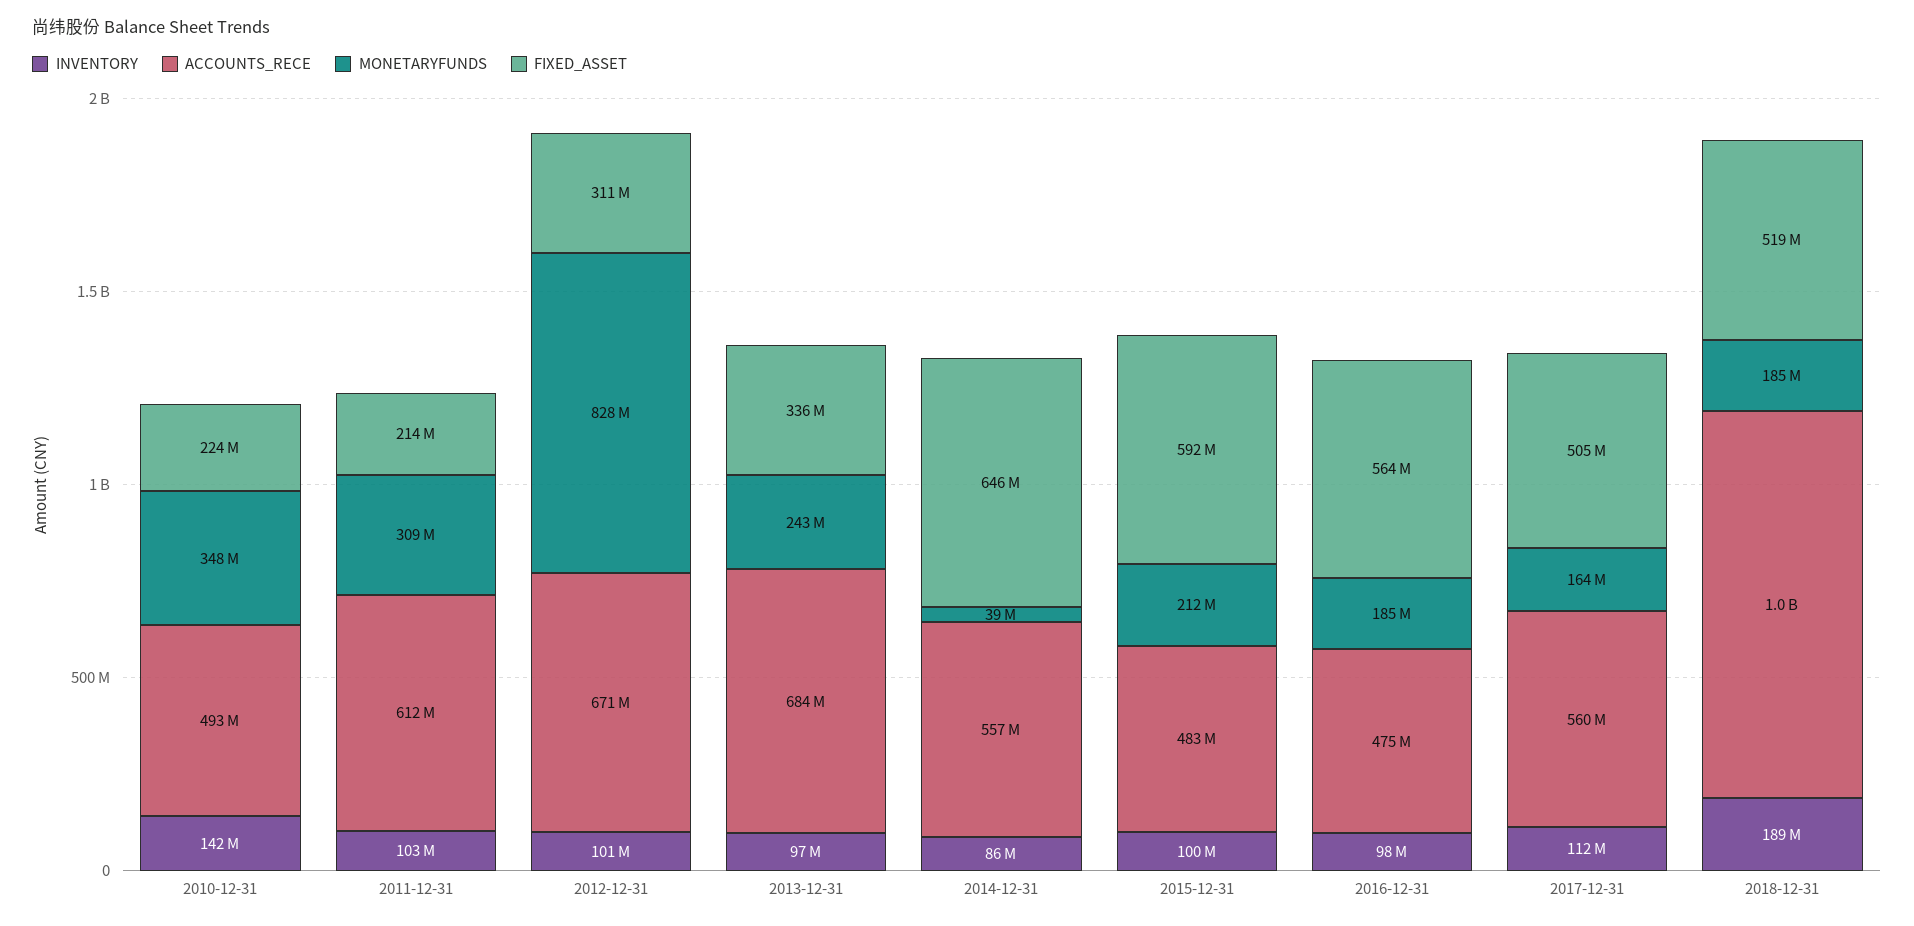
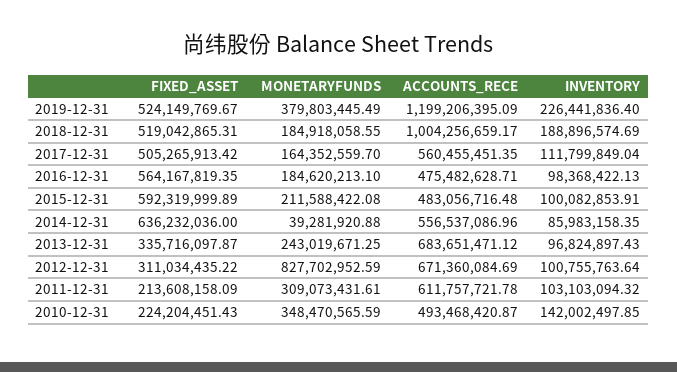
FIXED_ASSET, 2014-12-31: 646000000 -> 636232036
FIXED_ASSET, 2019-12-31: none -> 524149769.67
MONETARYFUNDS, 2019-12-31: none -> 379803445.49
ACCOUNTS_RECE, 2019-12-31: none -> 1199206395.09
INVENTORY, 2019-12-31: none -> 226441836.4

